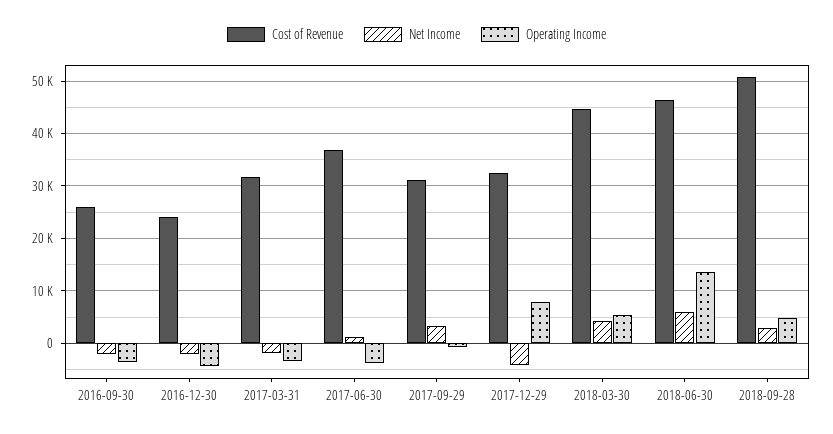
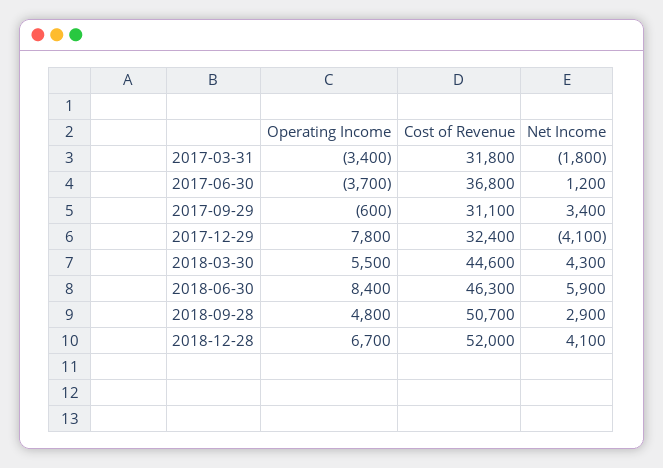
Cost of Revenue, 2016-09-30: 26000 -> none
Net Income, 2016-09-30: -2000 -> none
Operating Income, 2016-09-30: -4000 -> none
Cost of Revenue, 2016-12-30: 24000 -> none
Net Income, 2016-12-30: -2000 -> none
Operating Income, 2016-12-30: -4000 -> none
Operating Income, 2018-06-30: 14000 -> 8400
Operating Income, 2018-12-28: none -> 6700
Cost of Revenue, 2018-12-28: none -> 52000
Net Income, 2018-12-28: none -> 4100

